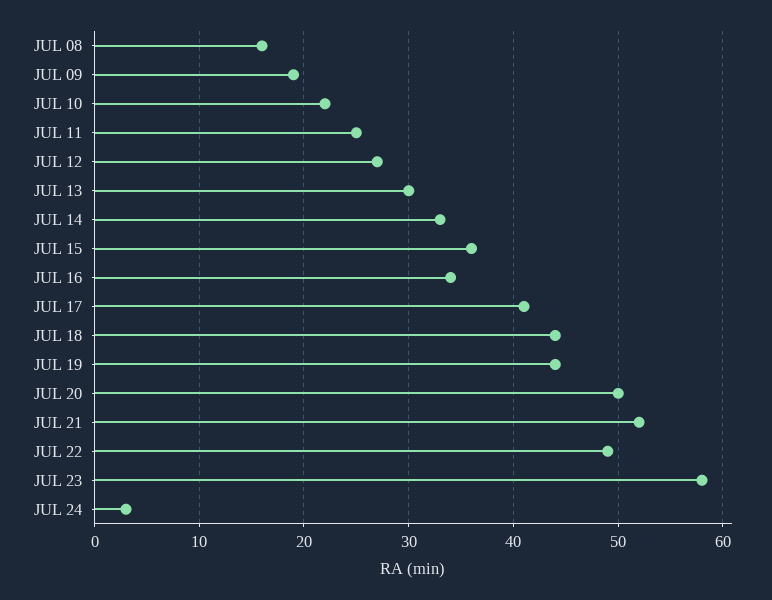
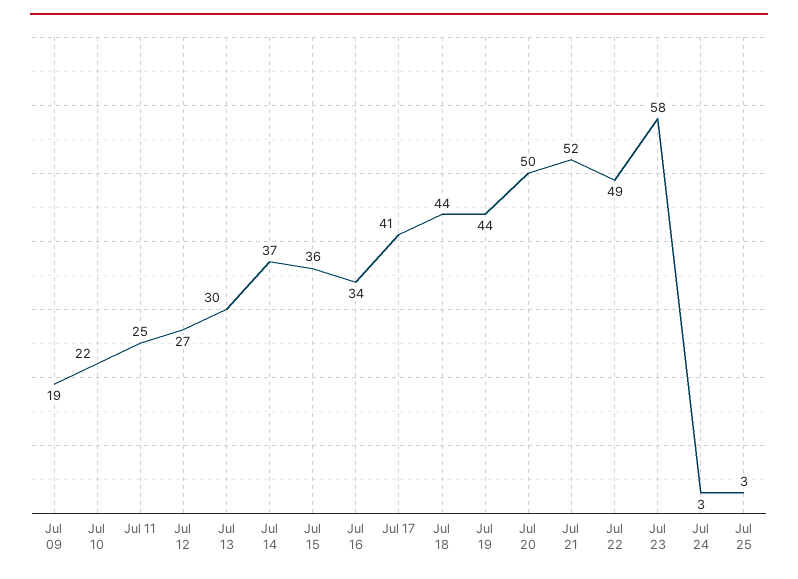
JUL 08: 16 -> none
JUL 14: 33 -> 37
Jul 25: none -> 3

